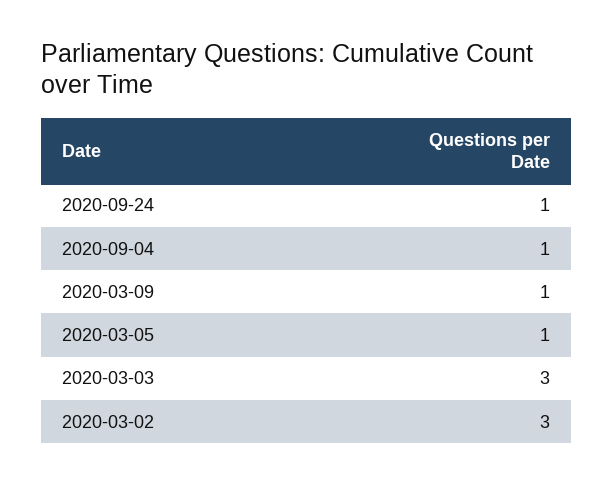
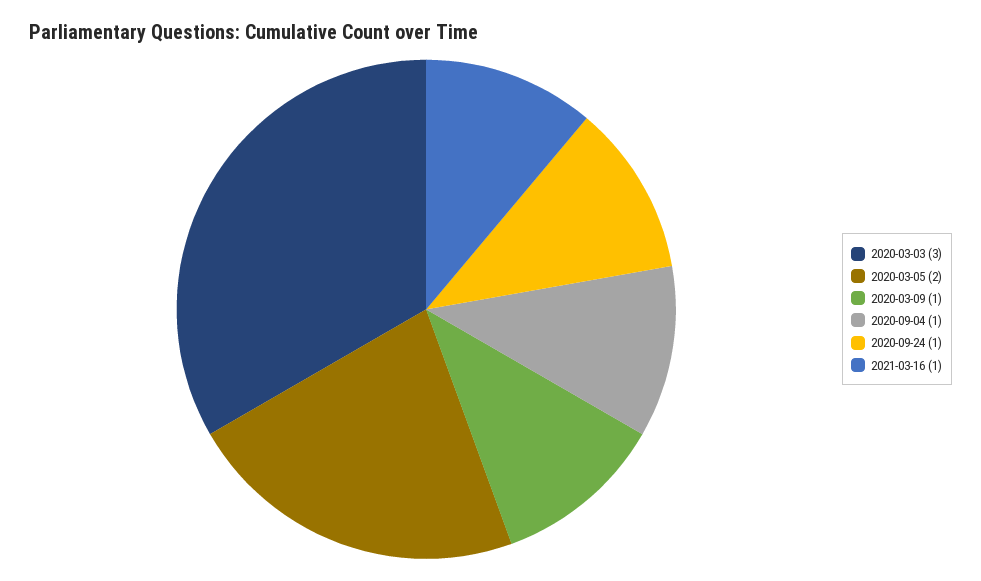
2020-03-05: 1 -> 2
2020-03-02: 3 -> none
2021-03-16: none -> 1

